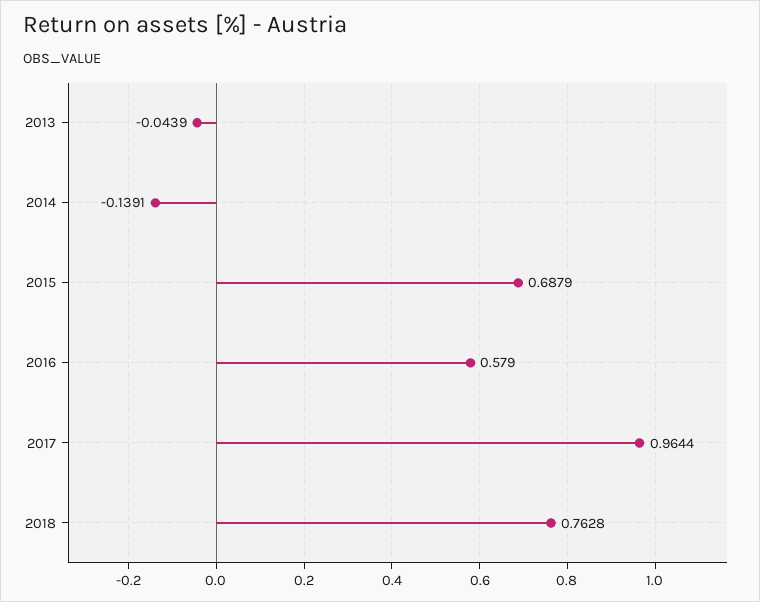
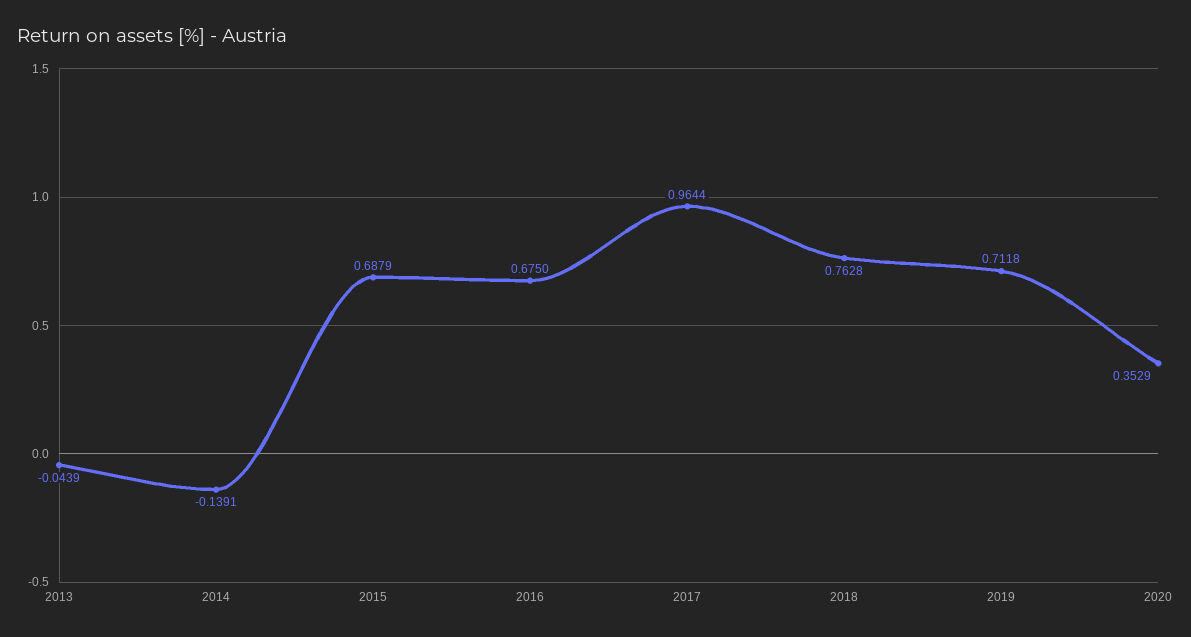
2016: 0.579 -> 0.675
2019: none -> 0.7118
2020: none -> 0.3529

